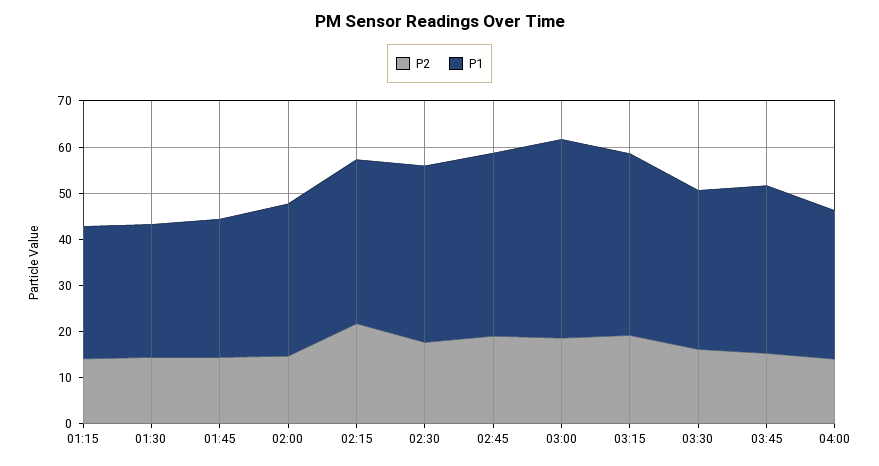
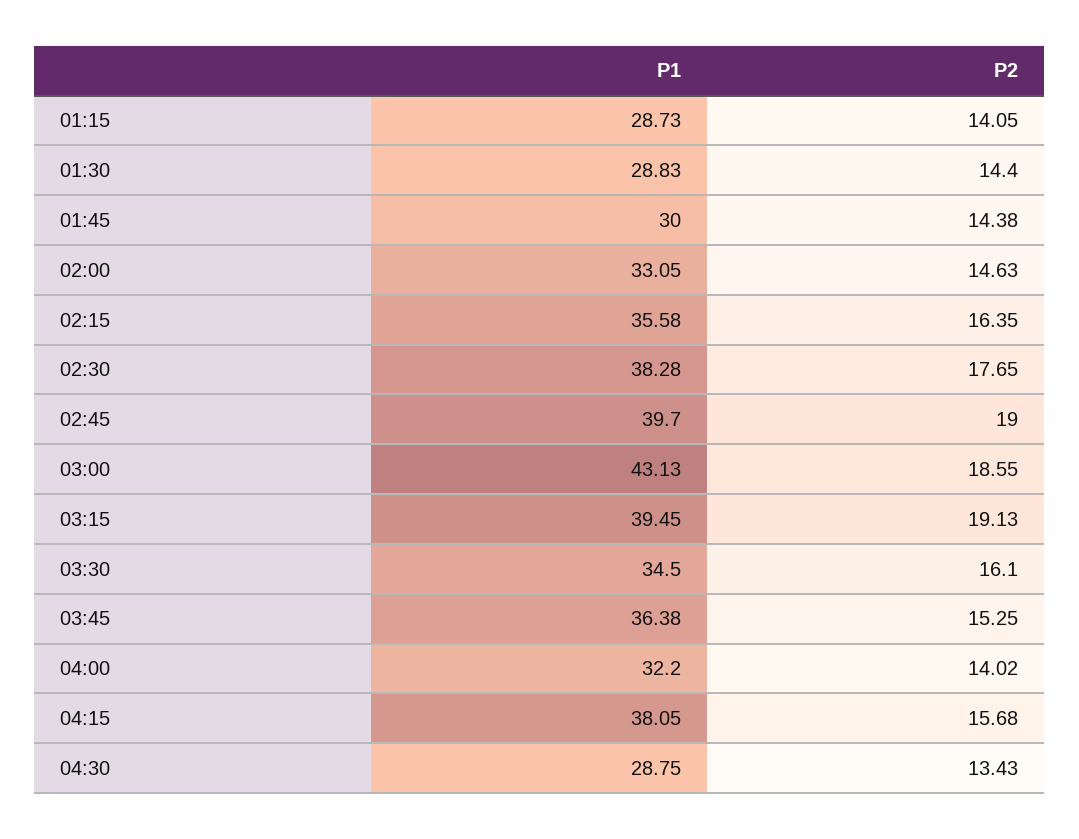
P2, 02:15: 22 -> 16.35
P1, 04:15: none -> 38.05
P2, 04:15: none -> 15.68
P1, 04:30: none -> 28.75
P2, 04:30: none -> 13.43

